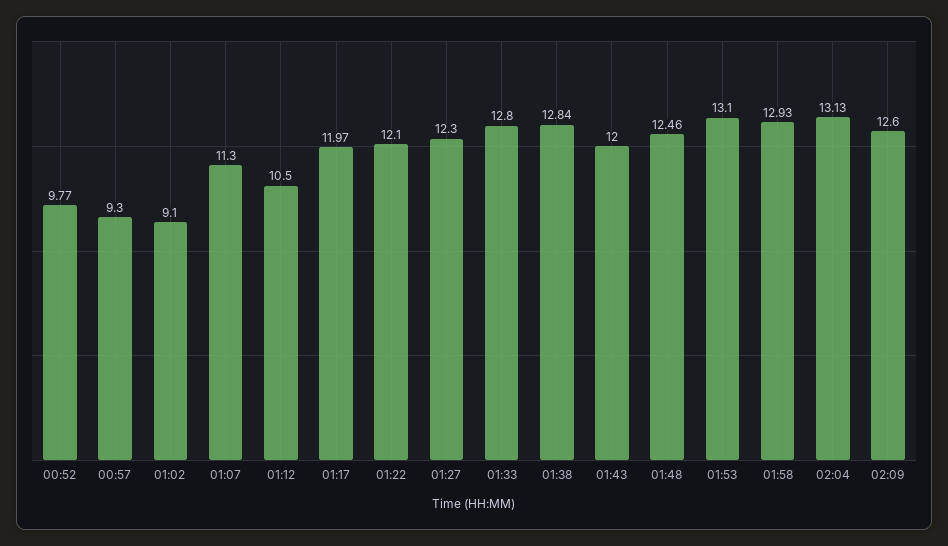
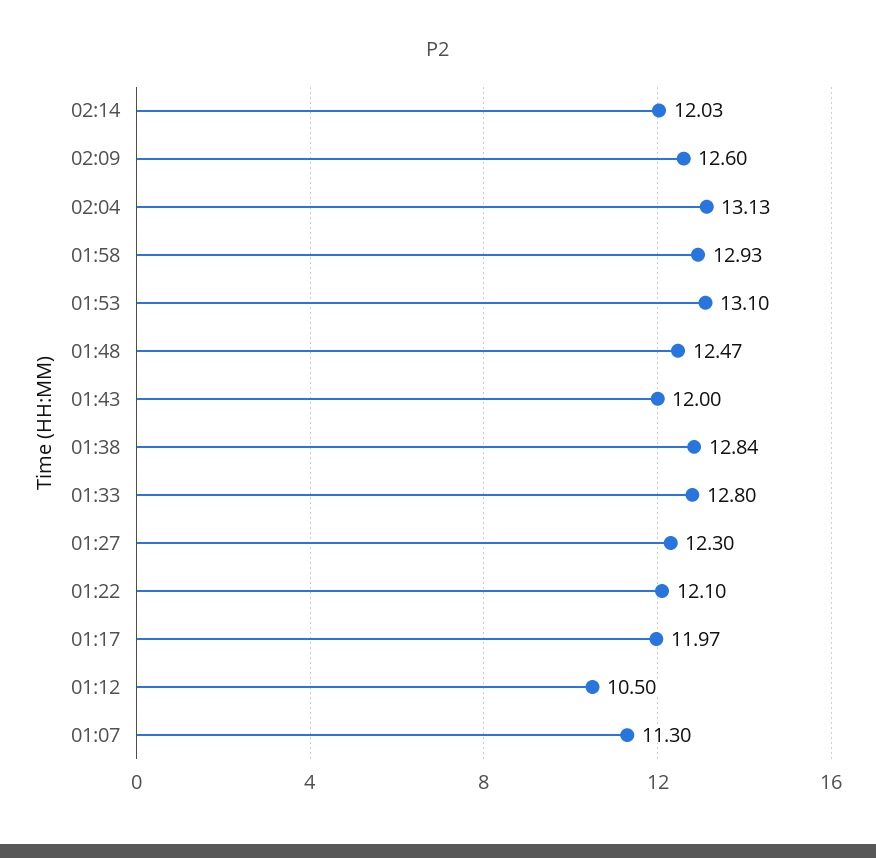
00:52: 9.77 -> none
00:57: 9.3 -> none
01:02: 9.1 -> none
01:48: 12.46 -> 12.47
02:14: none -> 12.03

